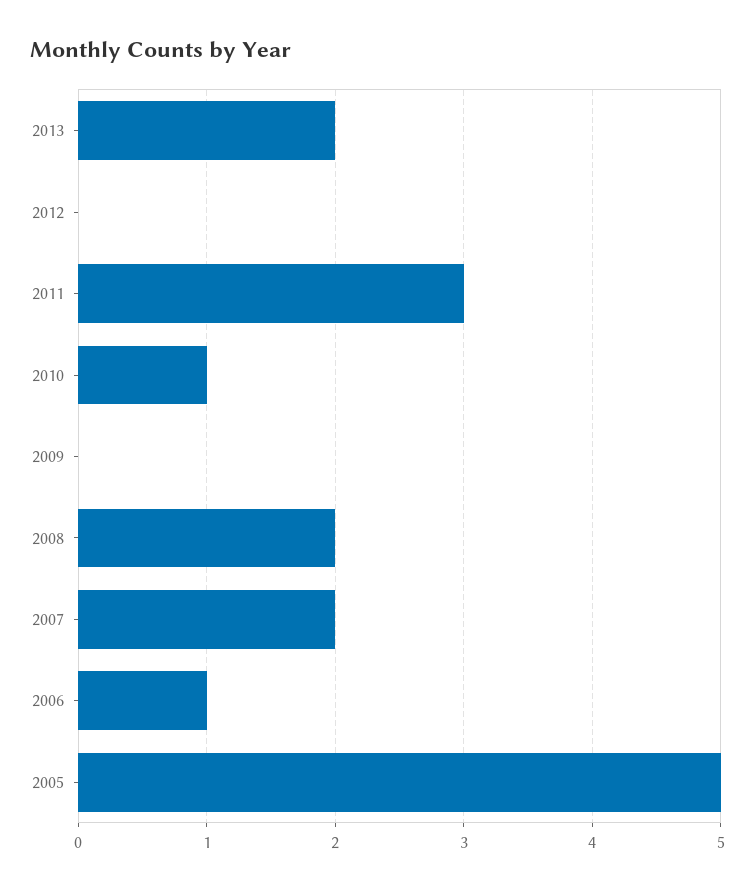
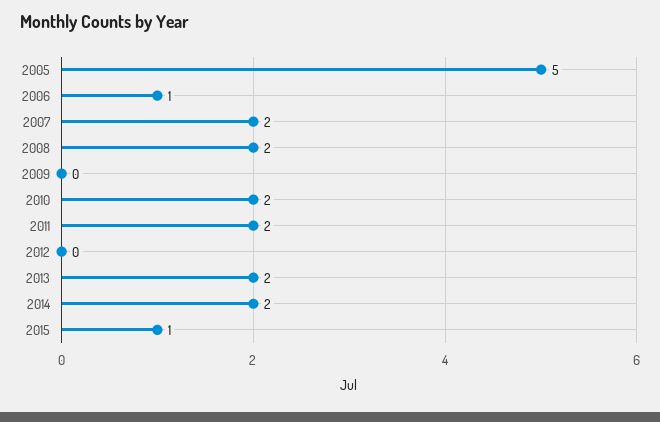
2011: 3 -> 2
2010: 1 -> 2
2014: none -> 2
2015: none -> 1

